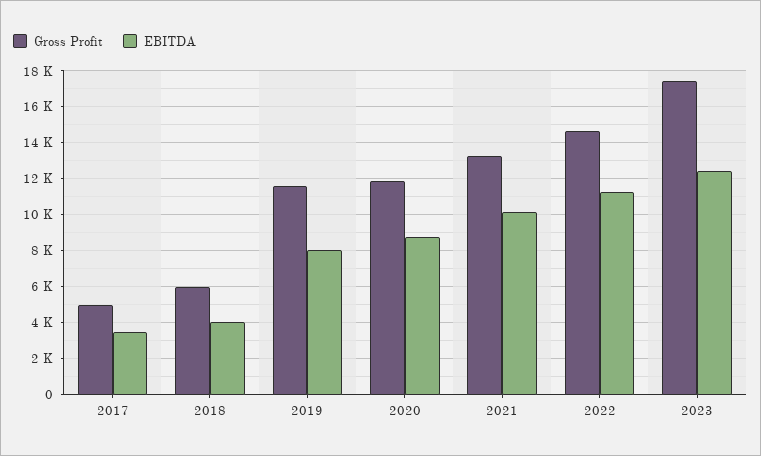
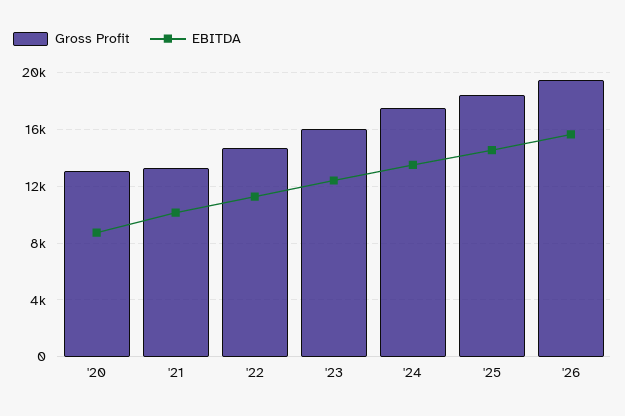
Gross Profit, 2017: 5000 -> none
EBITDA, 2017: 3500 -> none
Gross Profit, 2018: 6000 -> none
EBITDA, 2018: 4000 -> none
Gross Profit, 2019: 11500 -> none
EBITDA, 2019: 8000 -> none
Gross Profit, 2020: 12000 -> 13000
Gross Profit, 2023: 17500 -> 16000
Gross Profit, '24: none -> 17500
EBITDA, '24: none -> 13500
Gross Profit, '25: none -> 18500
EBITDA, '25: none -> 14500
Gross Profit, '26: none -> 19500
EBITDA, '26: none -> 15500

